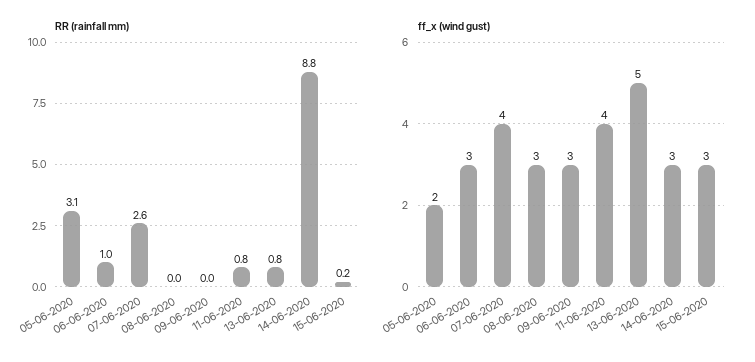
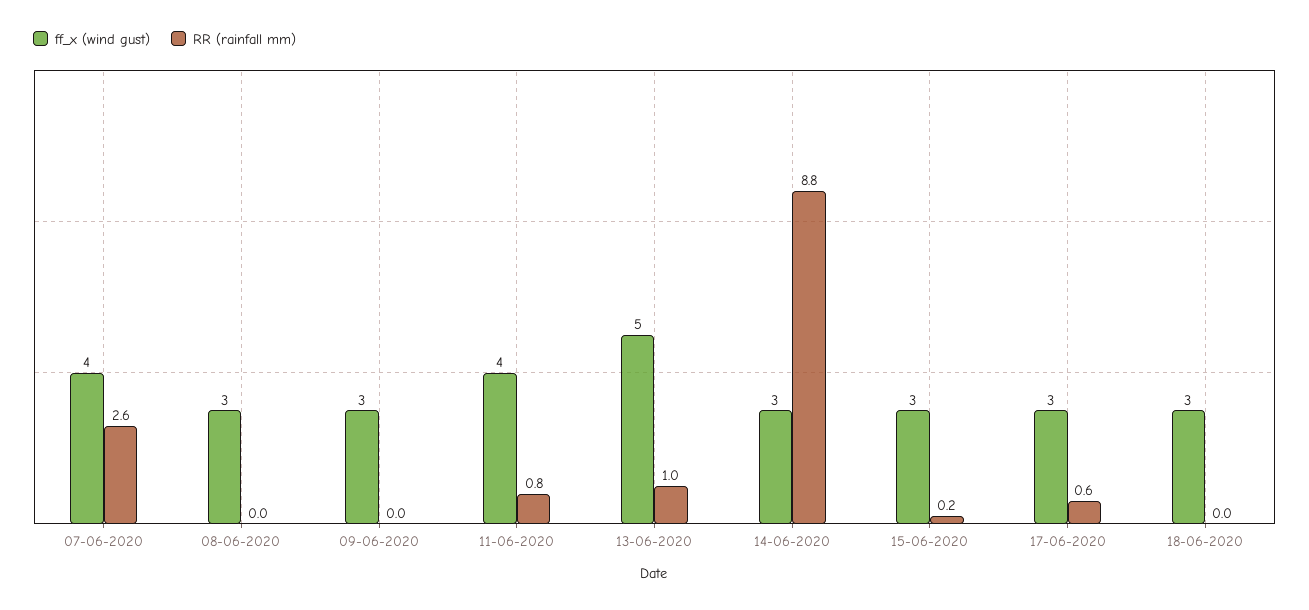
RR (rainfall mm), 05-06-2020: 3.1 -> none
RR (rainfall mm), 06-06-2020: 1 -> none
RR (rainfall mm), 13-06-2020: 0.8 -> 1
ff_x (wind gust), 05-06-2020: 2 -> none
ff_x (wind gust), 06-06-2020: 3 -> none
ff_x (wind gust), 17-06-2020: none -> 3
RR (rainfall mm), 17-06-2020: none -> 0.6
ff_x (wind gust), 18-06-2020: none -> 3
RR (rainfall mm), 18-06-2020: none -> 0

